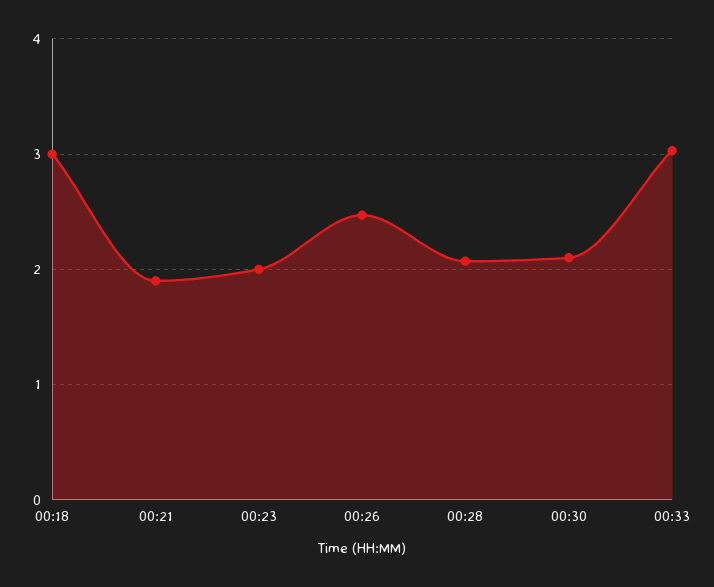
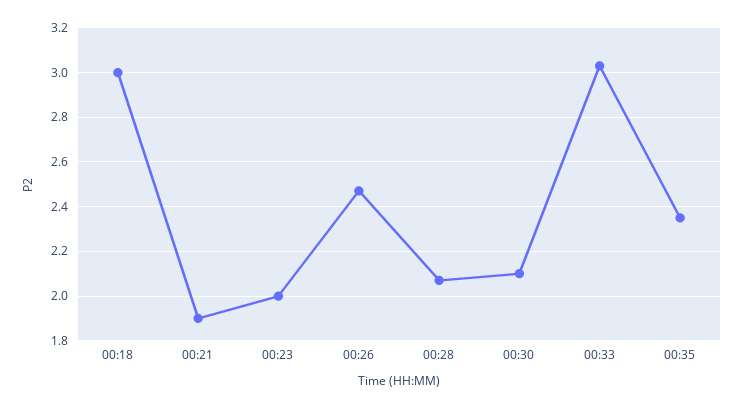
00:35: none -> 2.35

